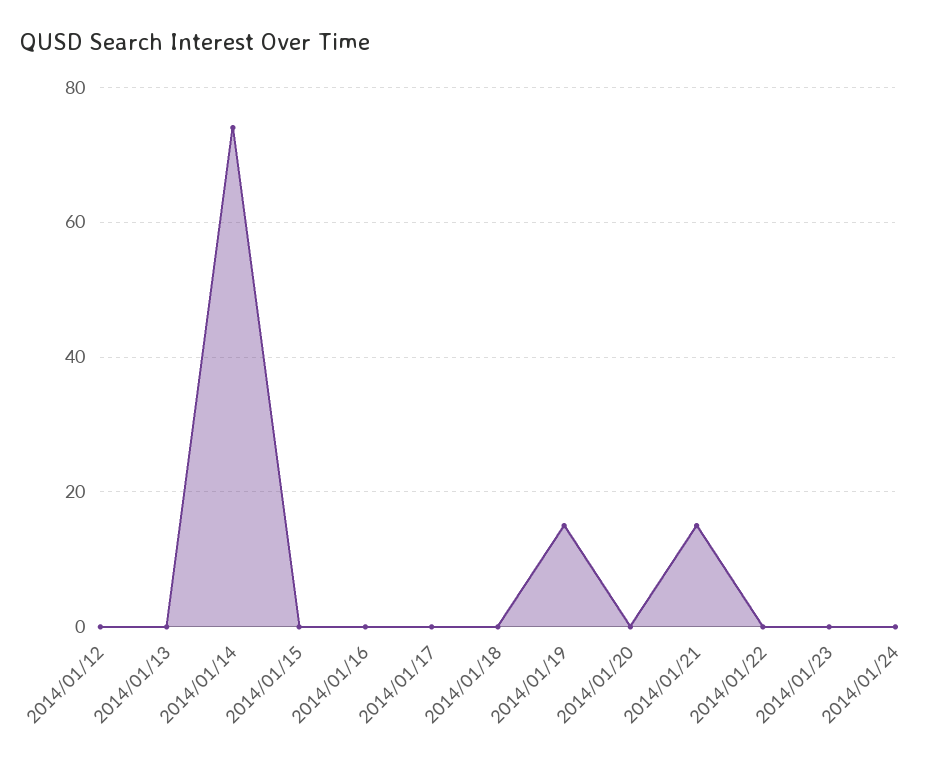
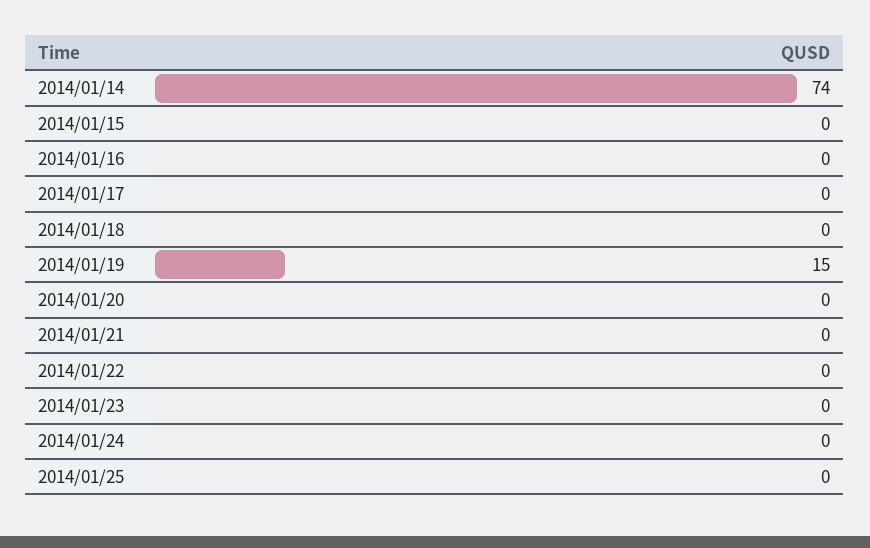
2014/01/12: 0 -> none
2014/01/13: 0 -> none
2014/01/21: 15 -> 0
2014/01/25: none -> 0

